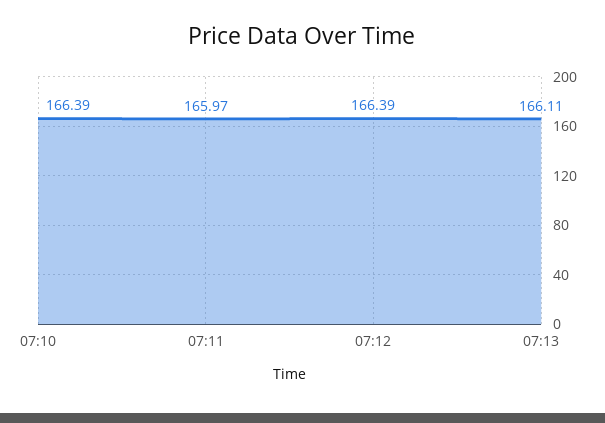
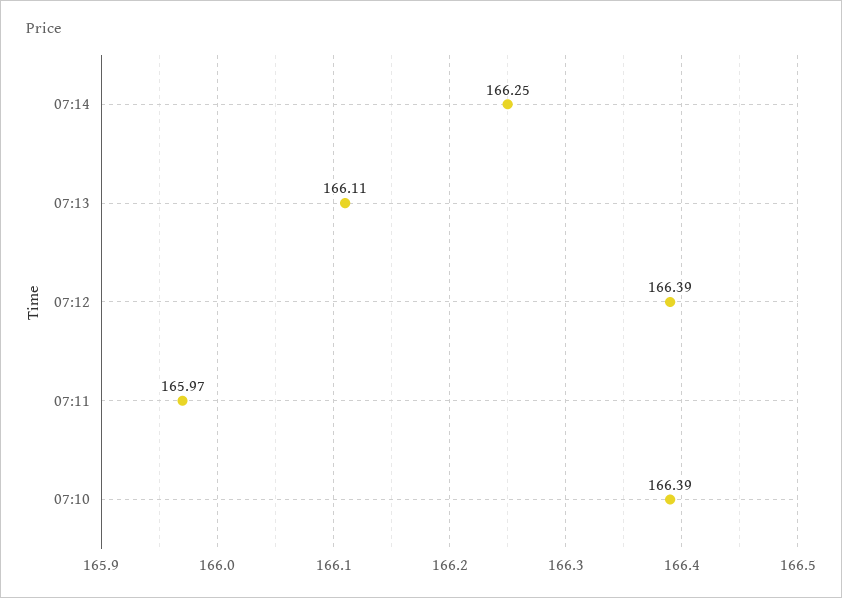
07:14: none -> 166.25

